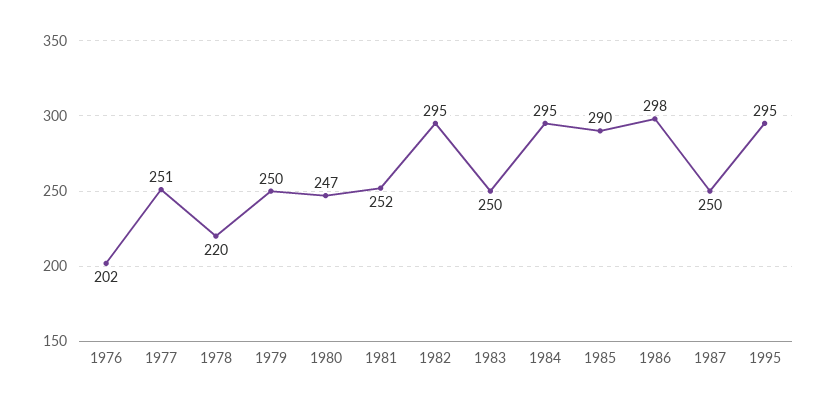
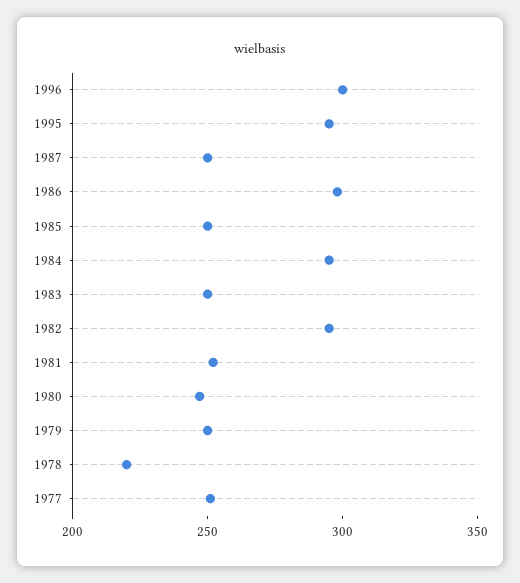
1976: 202 -> none
1985: 290 -> 250
1996: none -> 300

